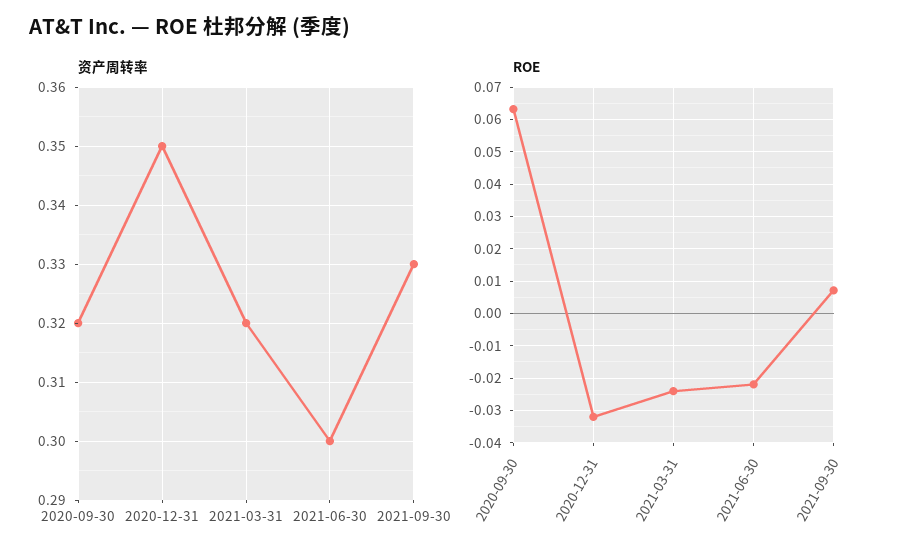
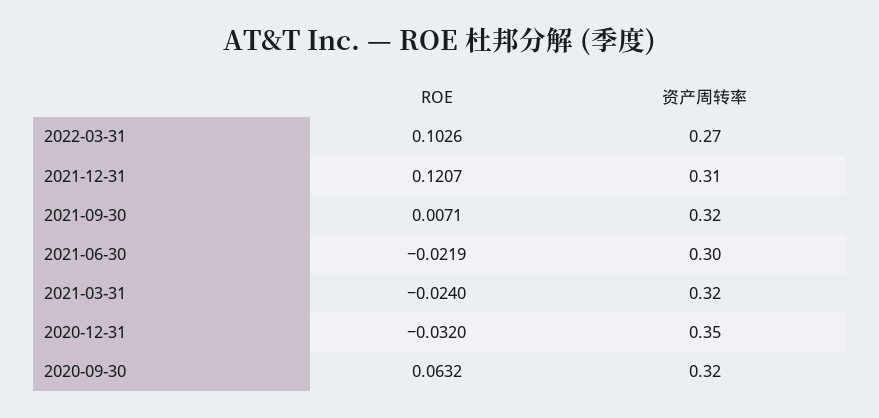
资产周转率, 2021-09-30: 0.33 -> 0.32
ROE, 2022-03-31: none -> 0.1026
资产周转率, 2022-03-31: none -> 0.27
ROE, 2021-12-31: none -> 0.1207
资产周转率, 2021-12-31: none -> 0.31

